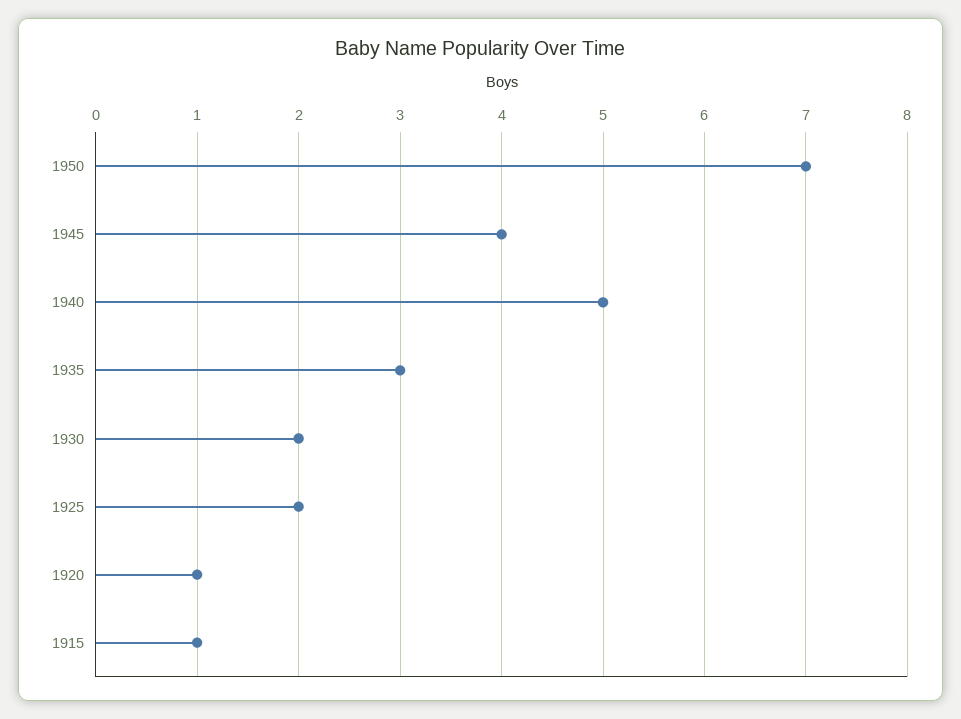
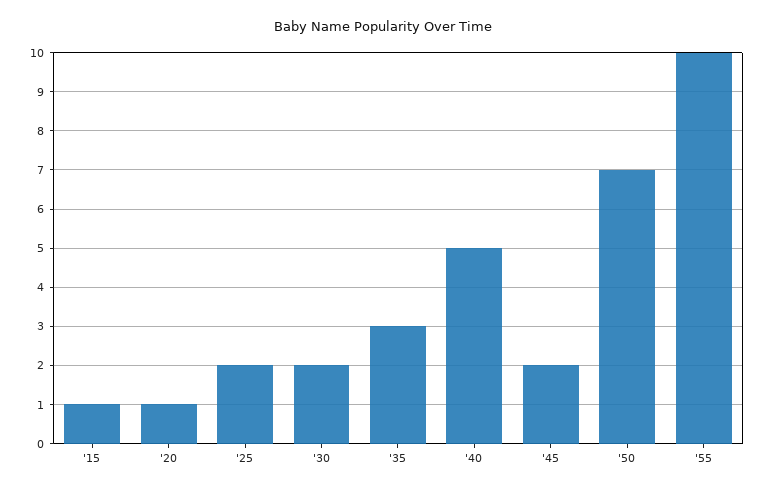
1945: 4 -> 2
'55: none -> 10

